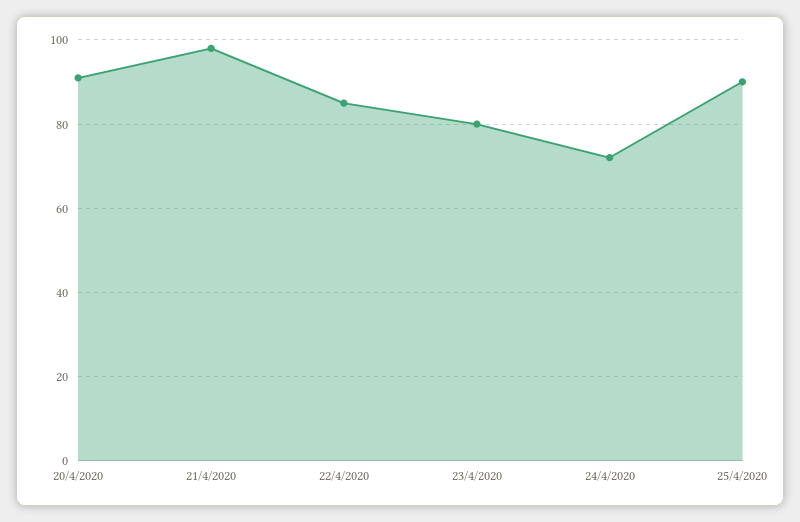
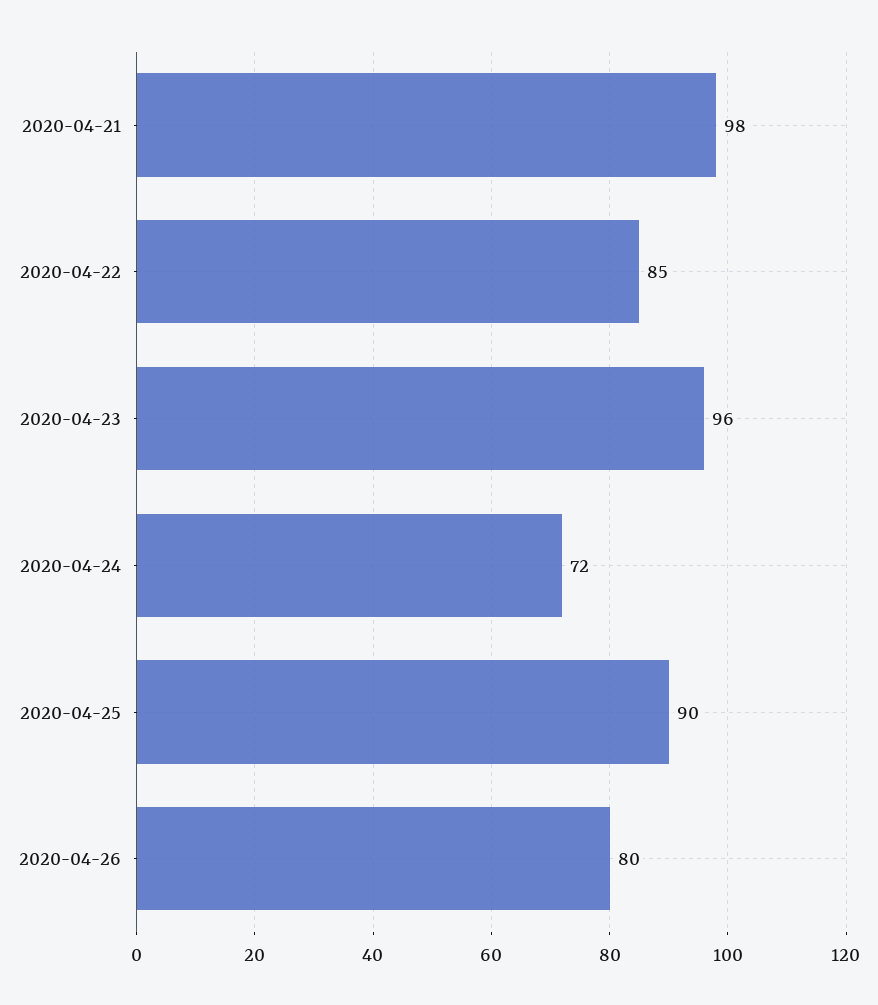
20/4/2020: 90 -> none
23/4/2020: 80 -> 96
2020-04-26: none -> 80

